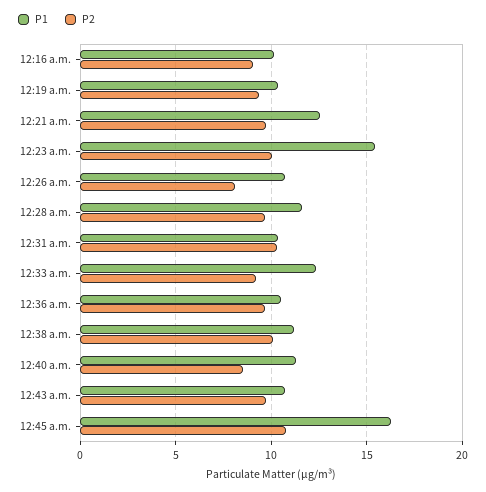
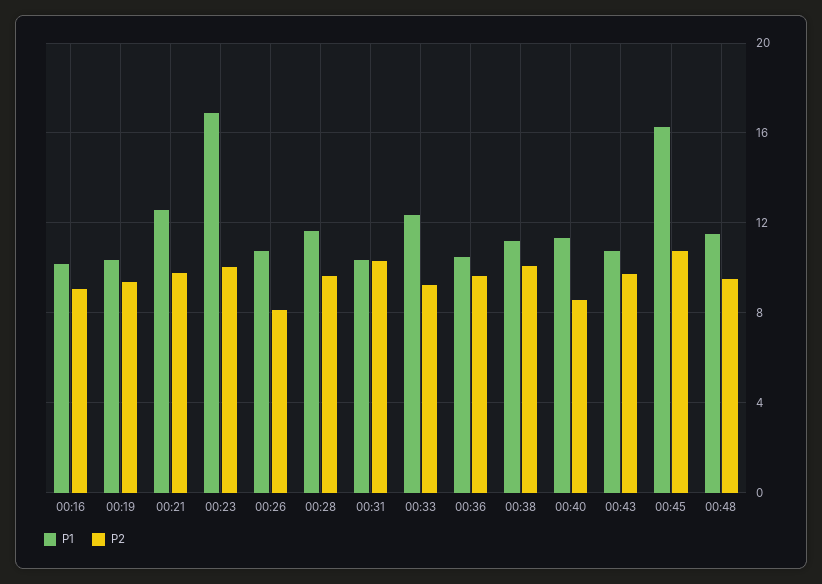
P1, 12:23 a.m.: 15.5 -> 17
P1, 00:48: none -> 11.5
P2, 00:48: none -> 9.5

